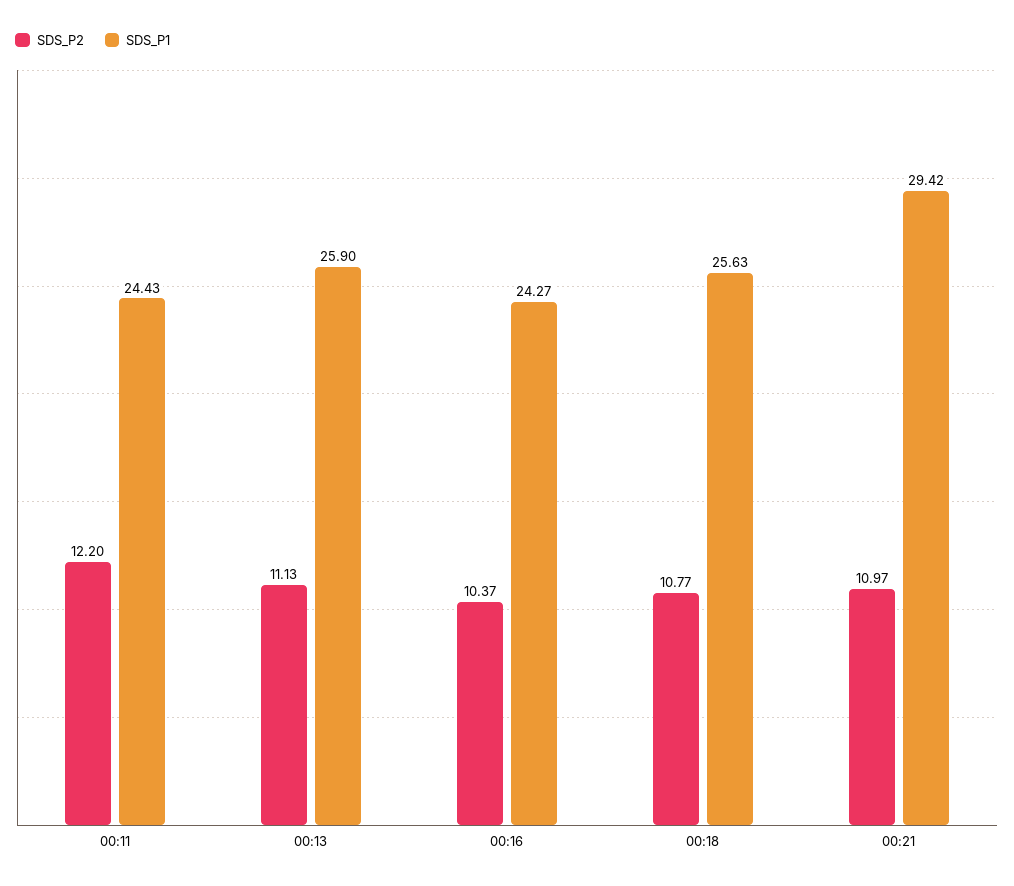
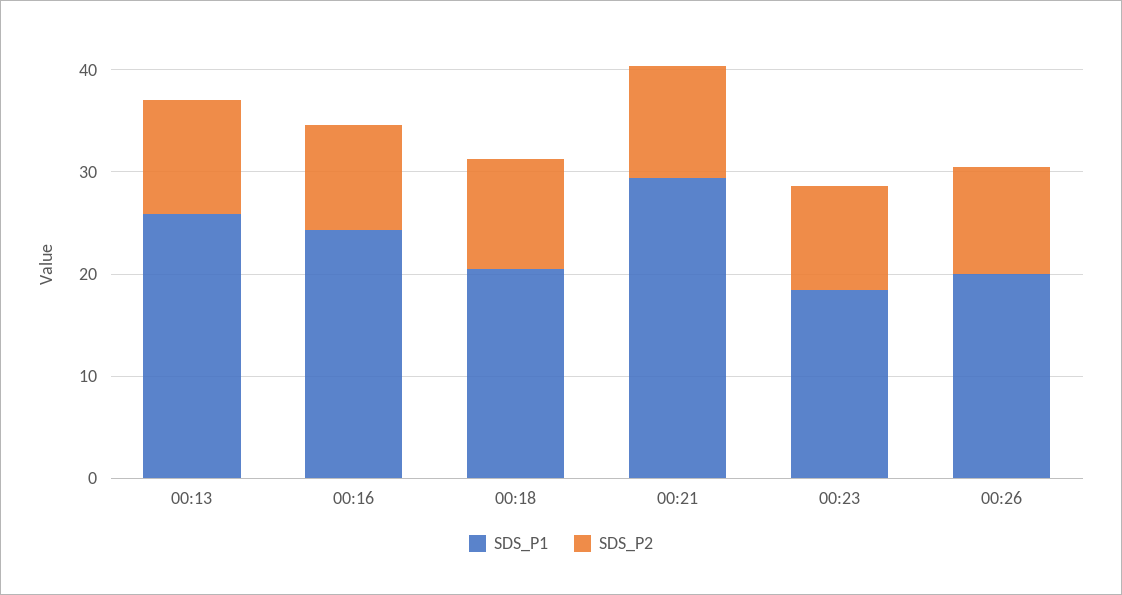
SDS_P2, 00:11: 12.2 -> none
SDS_P1, 00:11: 24.43 -> none
SDS_P1, 00:18: 25.63 -> 20
SDS_P1, 00:23: none -> 18
SDS_P2, 00:23: none -> 10
SDS_P1, 00:26: none -> 20
SDS_P2, 00:26: none -> 10

